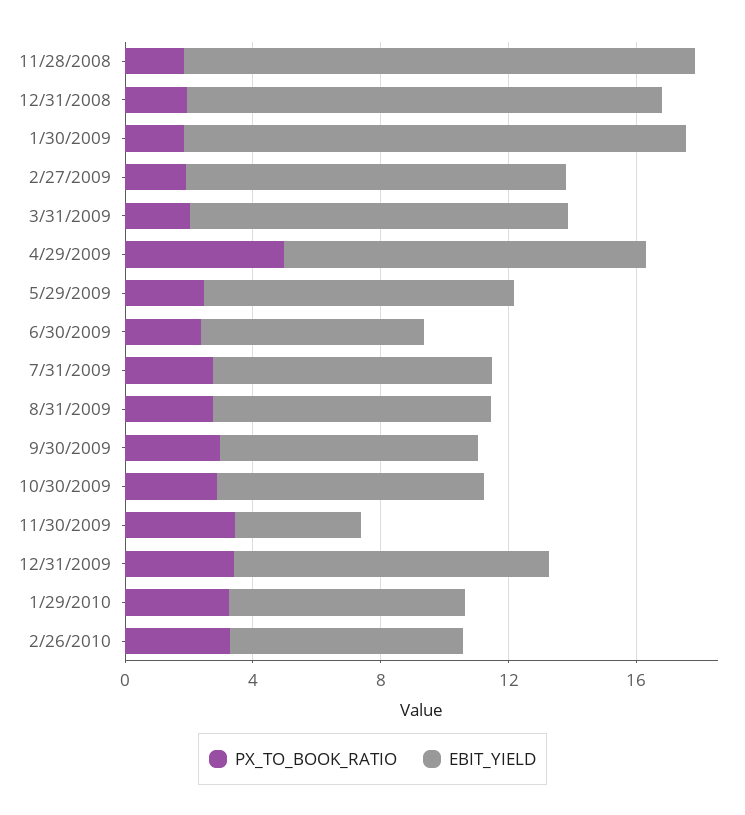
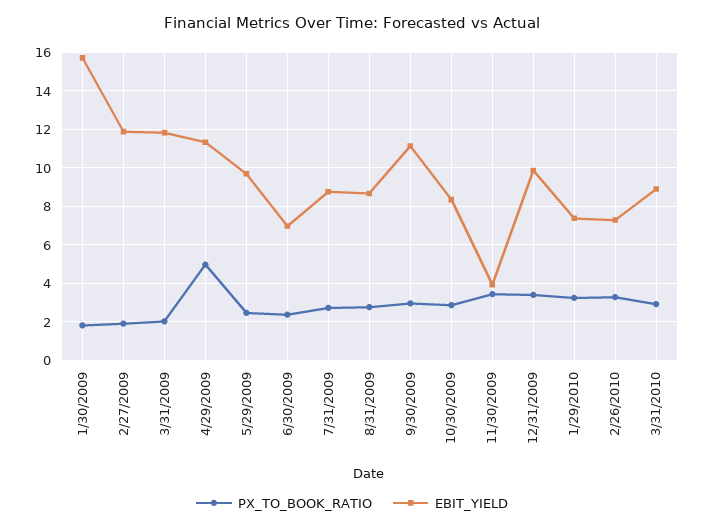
PX_TO_BOOK_RATIO, 11/28/2008: 2 -> none
EBIT_YIELD, 11/28/2008: 16 -> none
PX_TO_BOOK_RATIO, 12/31/2008: 2 -> none
EBIT_YIELD, 12/31/2008: 15 -> none
EBIT_YIELD, 9/30/2009: 8 -> 11
PX_TO_BOOK_RATIO, 3/31/2010: none -> 3
EBIT_YIELD, 3/31/2010: none -> 9

